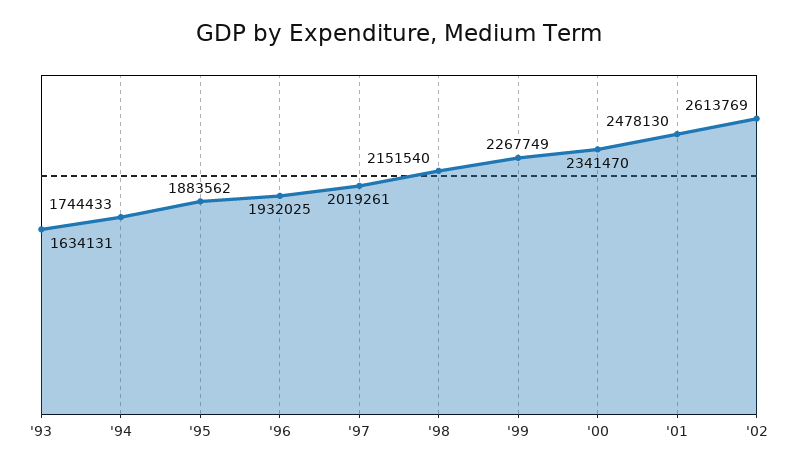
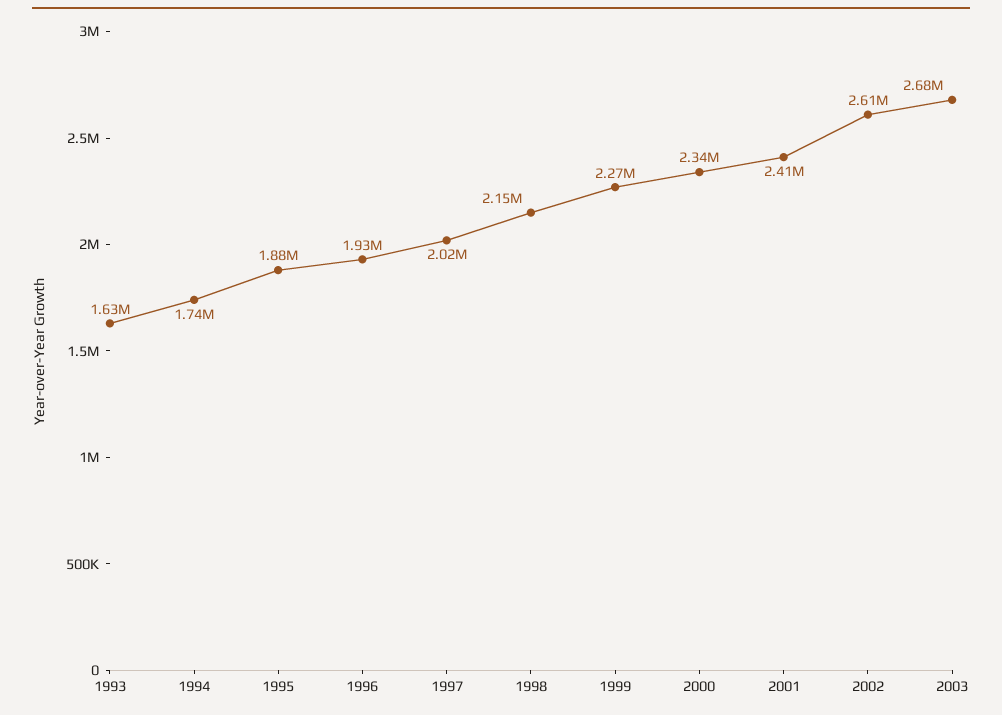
'01: 2478130 -> 2410000
2003: none -> 2680000

